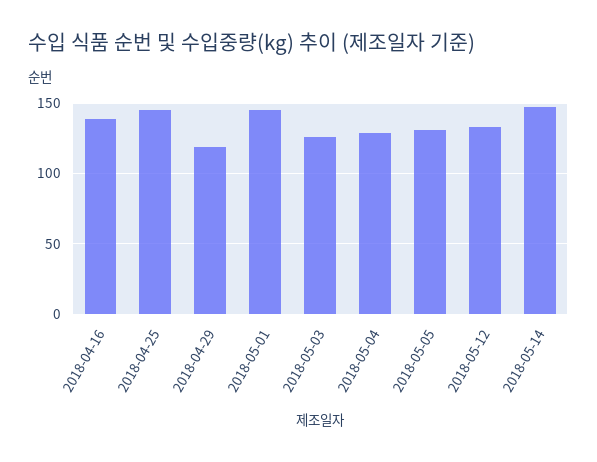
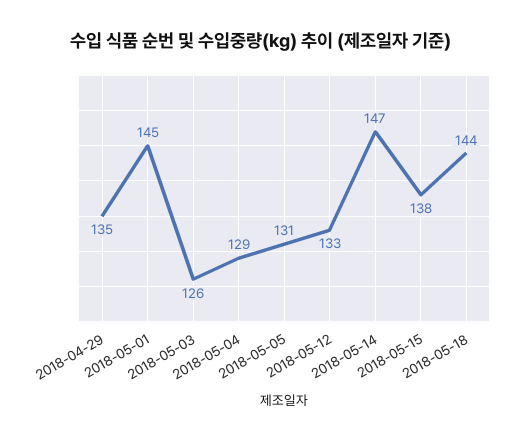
2018-04-16: 140 -> none
2018-04-25: 145 -> none
2018-04-29: 120 -> 135
2018-05-15: none -> 138
2018-05-18: none -> 144

